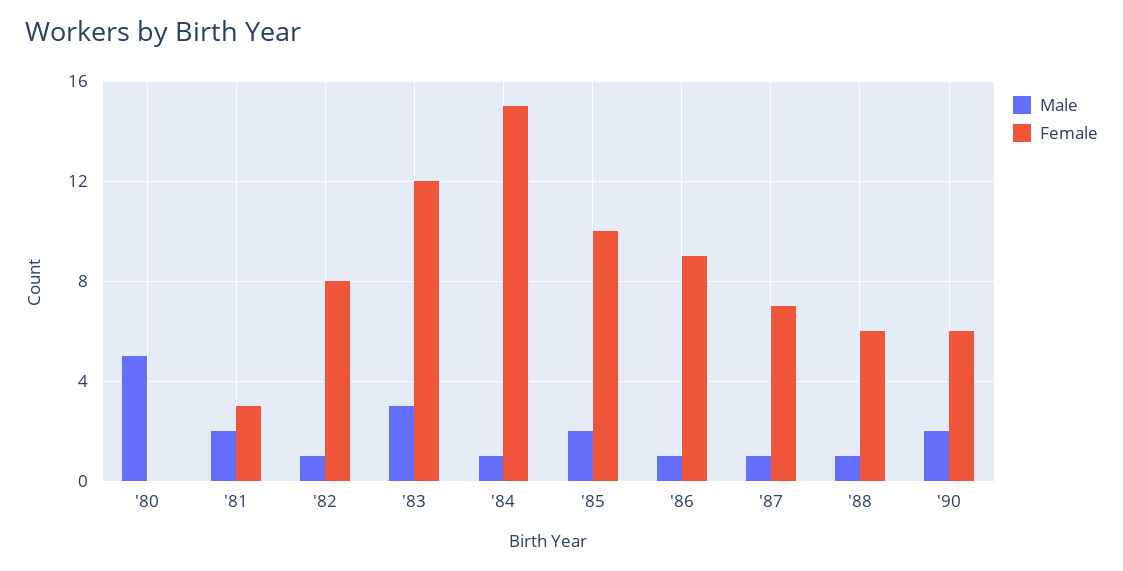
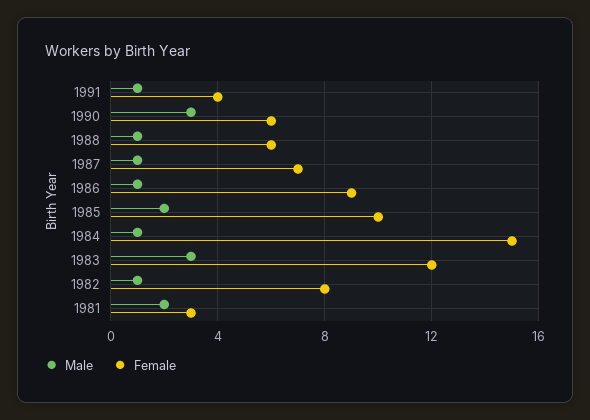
Male, '80: 5 -> none
Female, '80: 0 -> none
Male, '90: 2 -> 3
Male, 1991: none -> 1
Female, 1991: none -> 4

